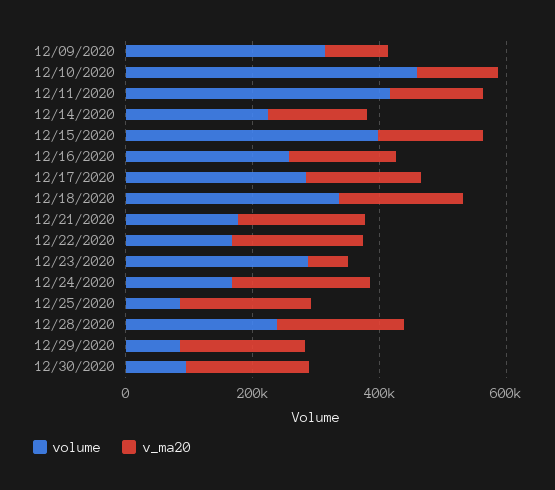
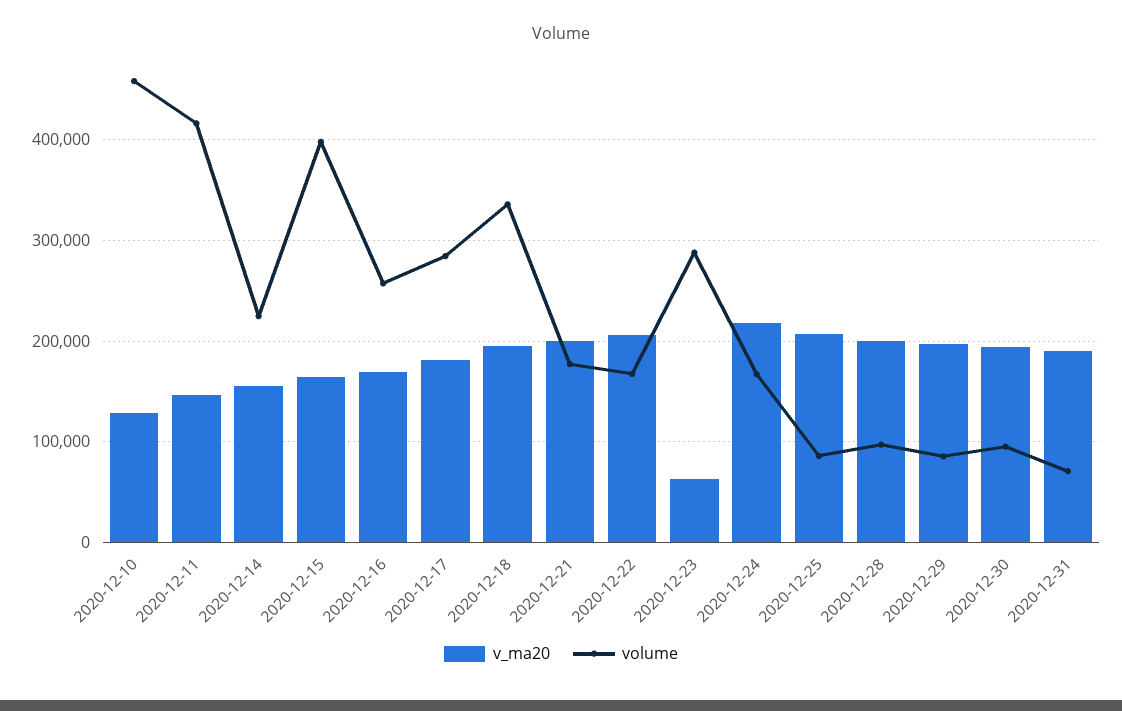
volume, 12/09/2020: 300000 -> none
v_ma20, 12/09/2020: 100000 -> none
volume, 12/28/2020: 250000 -> 100000
v_ma20, 2020-12-31: none -> 190000
volume, 2020-12-31: none -> 70000

